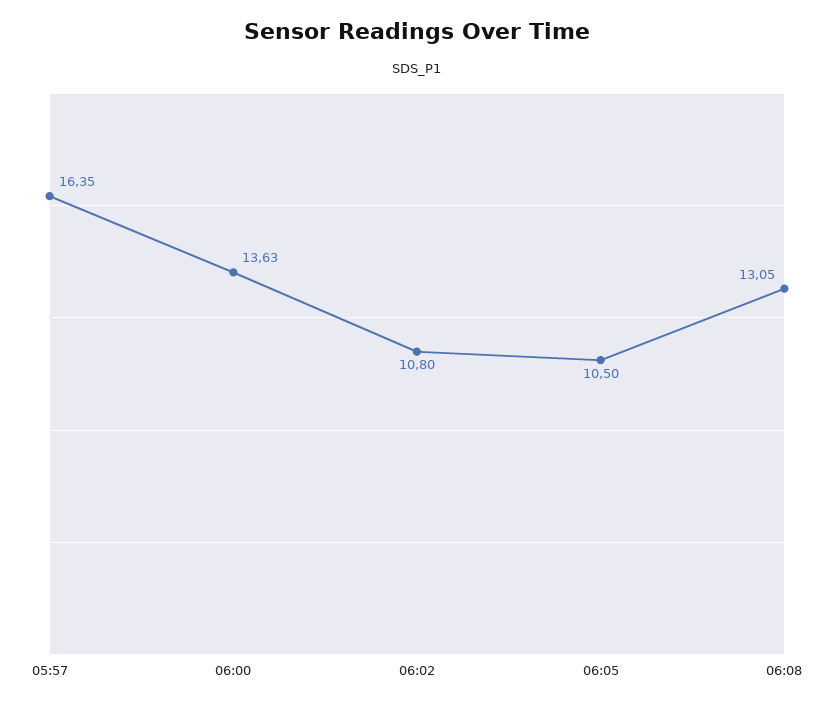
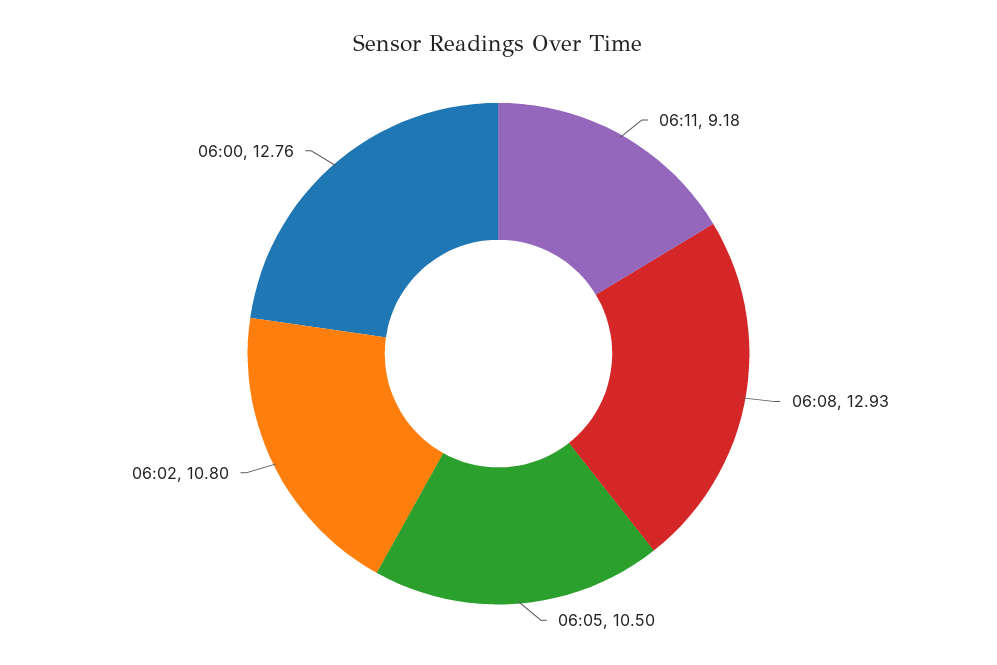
05:57: 16.35 -> none
06:00: 13.63 -> 12.76
06:08: 13.05 -> 12.93
06:11: none -> 9.18

